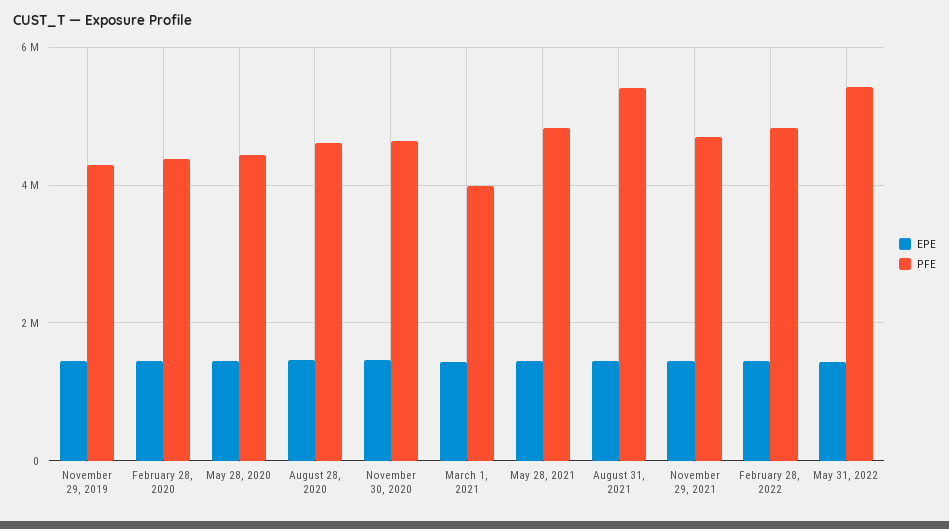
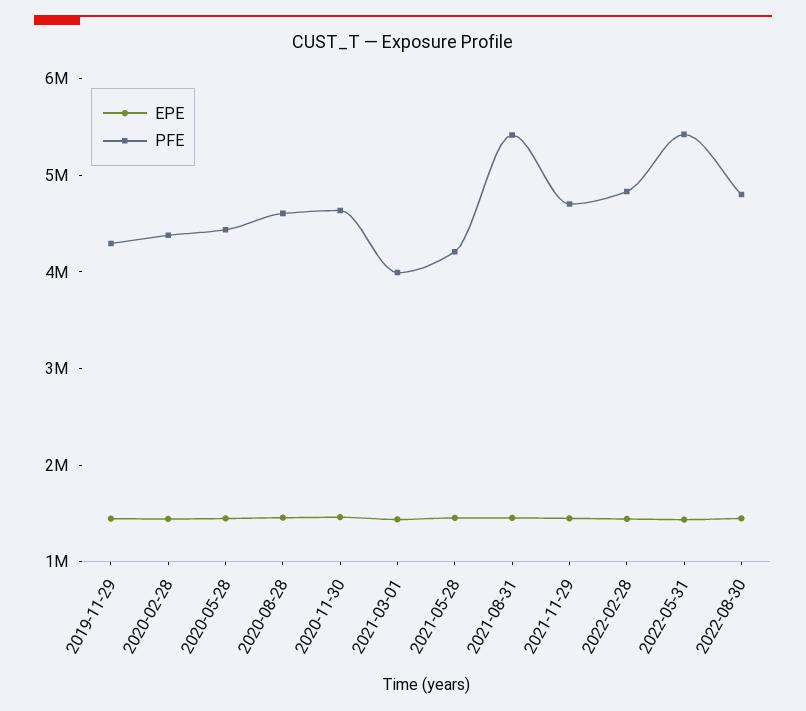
PFE, May 28, 2021: 4800000 -> 4200000
EPE, 2022-08-30: none -> 1400000
PFE, 2022-08-30: none -> 4800000

